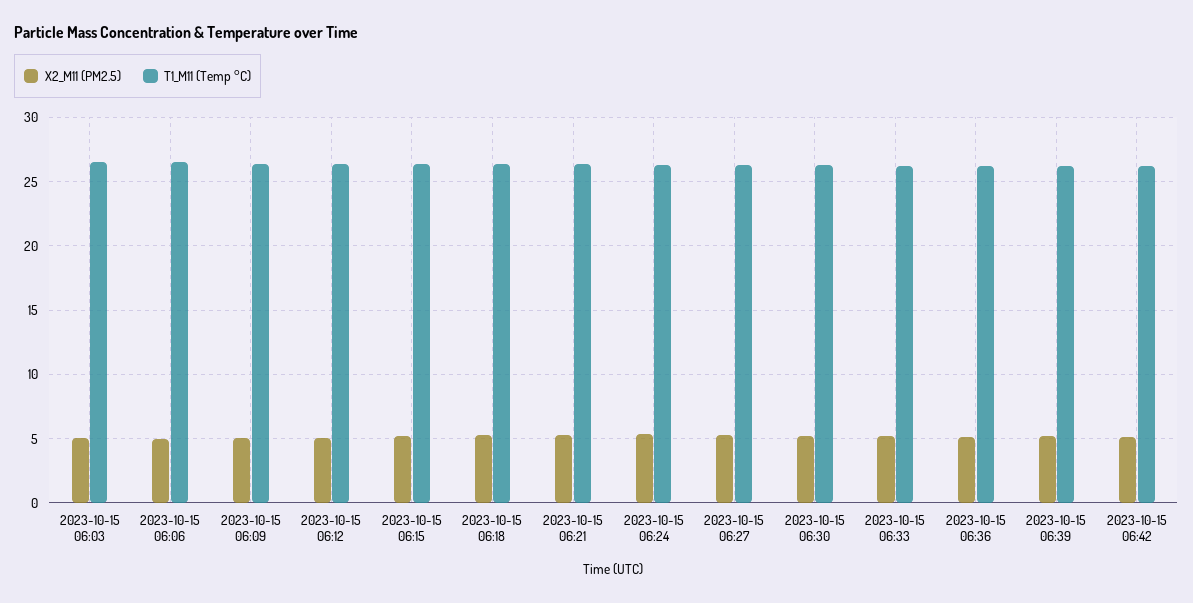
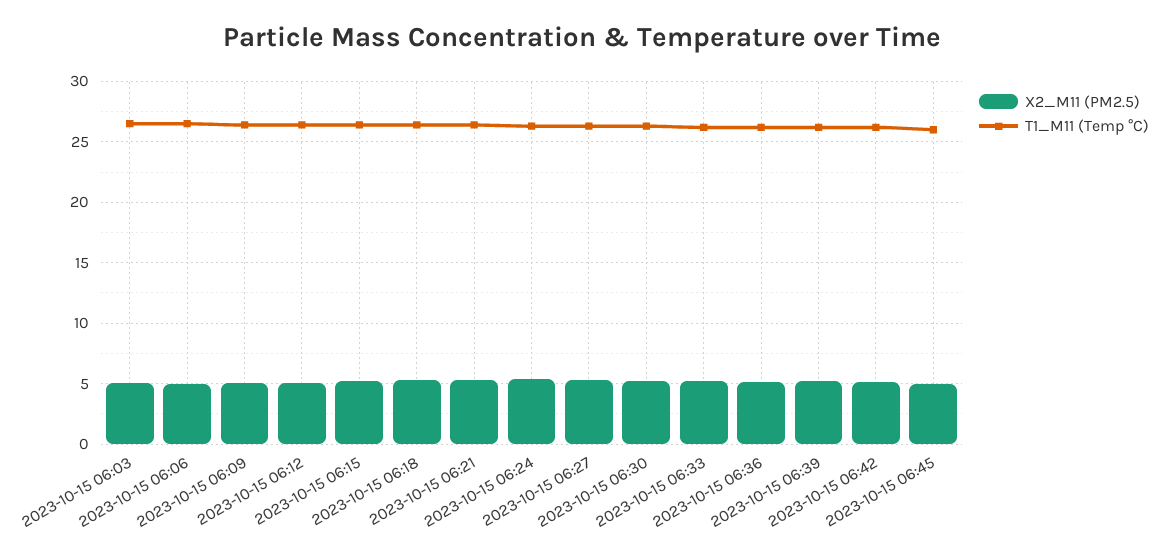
X2_M11 (PM2.5), 2023-10-15 06:45: none -> 5
T1_M11 (Temp °C), 2023-10-15 06:45: none -> 26

